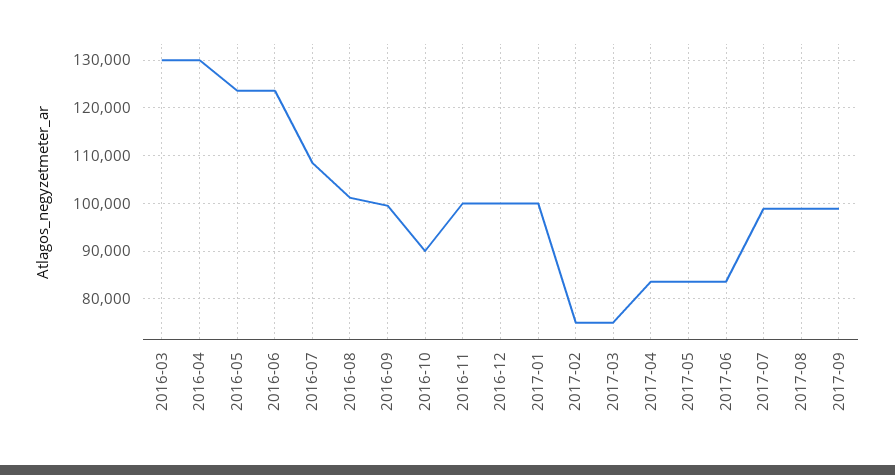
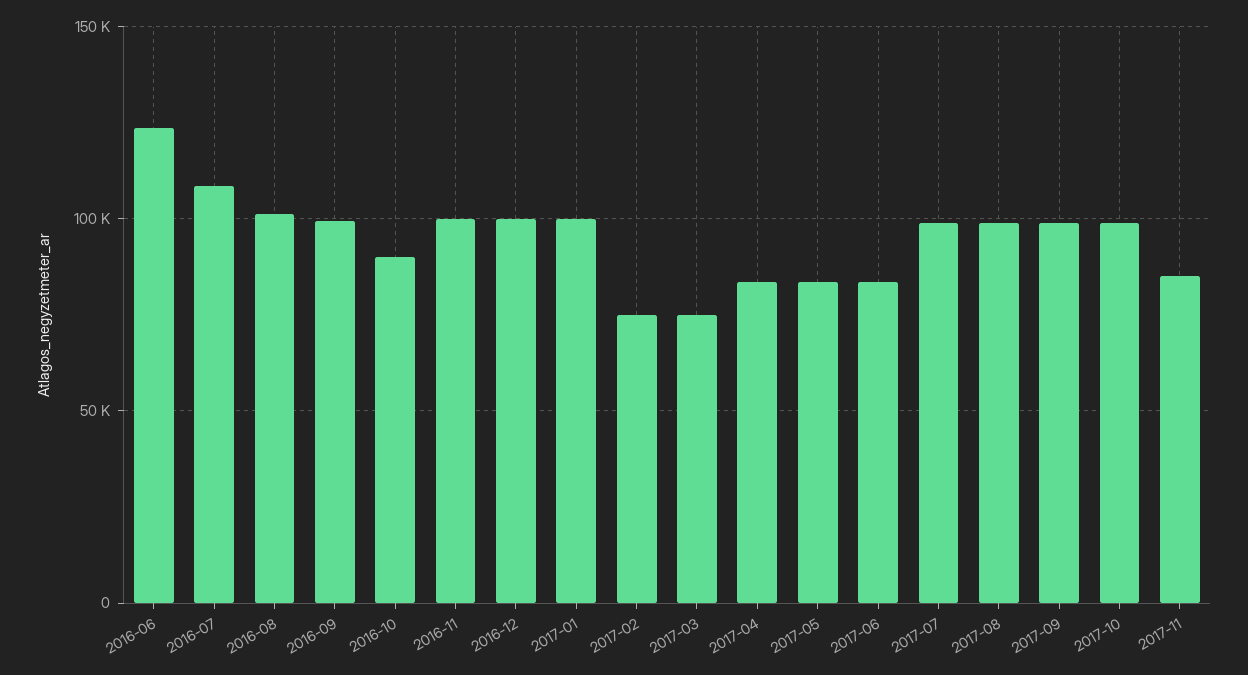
2016-03: 130000 -> none
2016-04: 130000 -> none
2016-05: 124000 -> none
2017-10: none -> 100000
2017-11: none -> 85000

